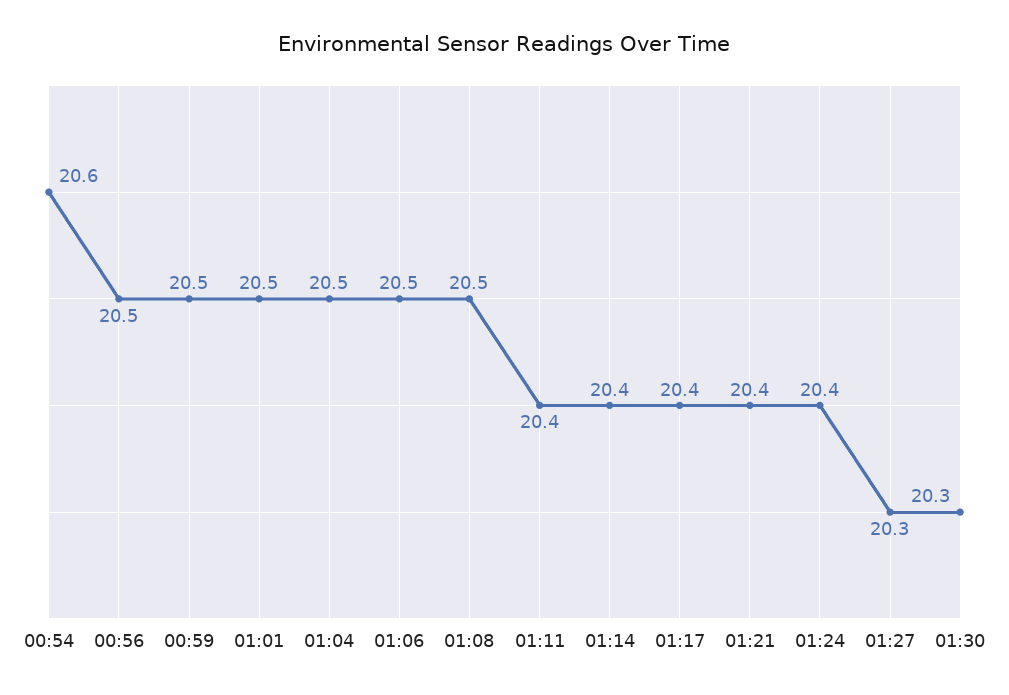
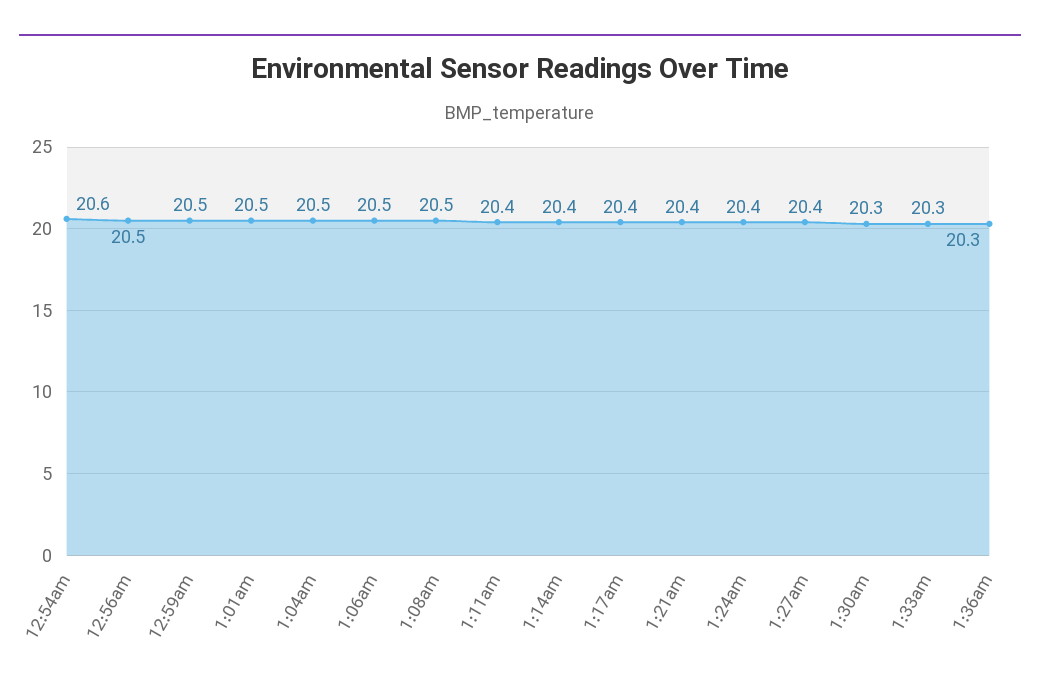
01:27: 20.3 -> 20.4
1:33am: none -> 20.3
1:36am: none -> 20.3

